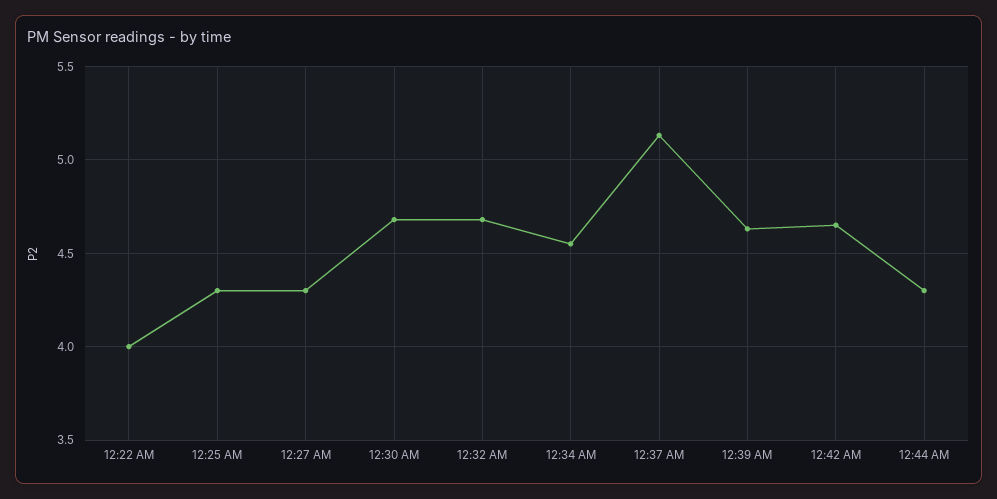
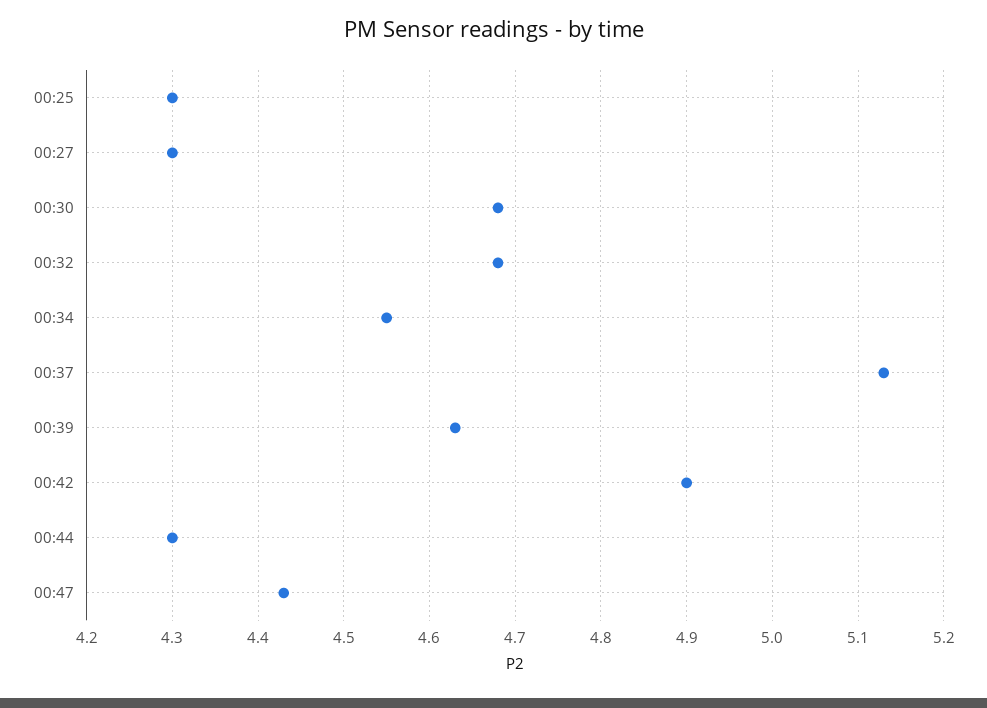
12:22 AM: 4 -> none
12:42 AM: 4.65 -> 4.9
00:47: none -> 4.43

